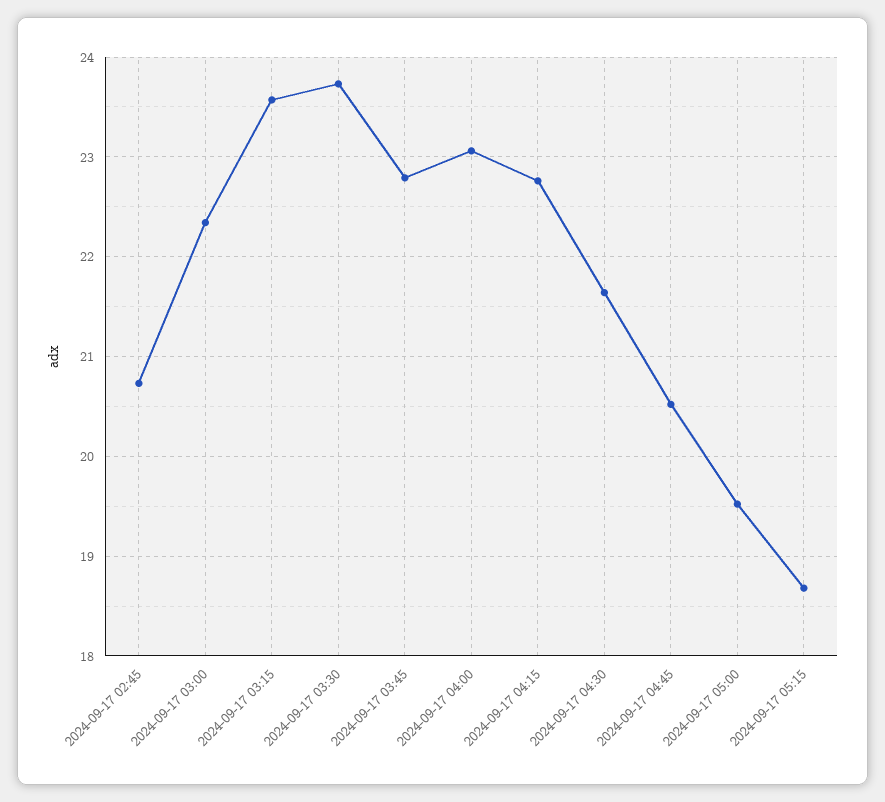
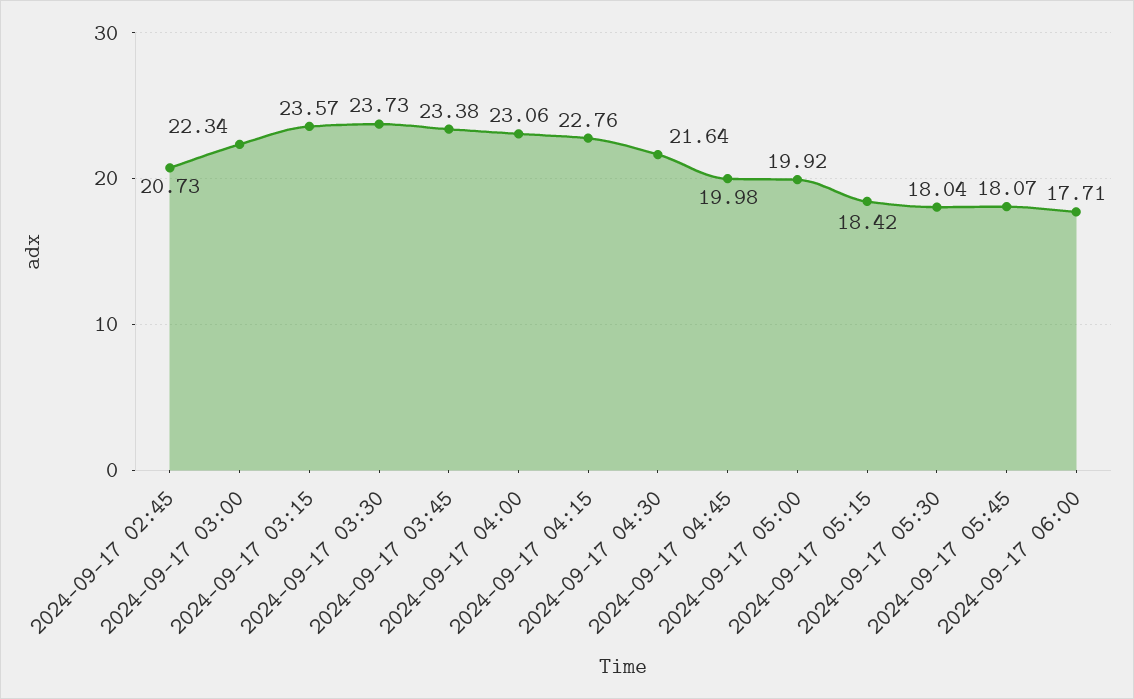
2024-09-17 03:45: 22.8 -> 23.38
2024-09-17 04:45: 20.5 -> 19.98
2024-09-17 05:00: 19.5 -> 19.92
2024-09-17 05:15: 18.7 -> 18.42
2024-09-17 05:30: none -> 18.04
2024-09-17 05:45: none -> 18.07
2024-09-17 06:00: none -> 17.71

